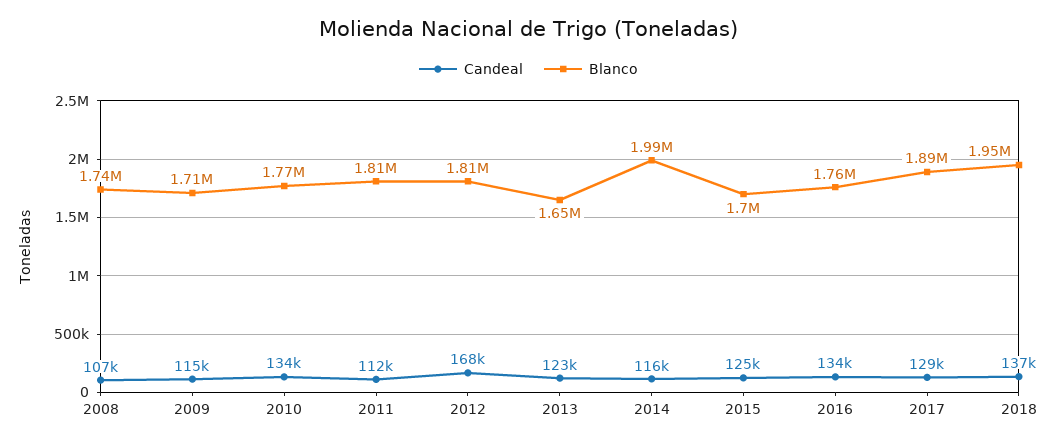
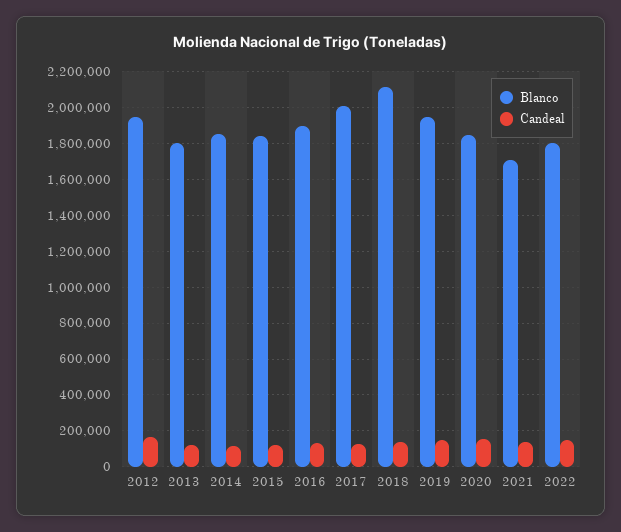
Candeal, 2008: 107000 -> none
Blanco, 2008: 1740000 -> none
Candeal, 2009: 115000 -> none
Blanco, 2009: 1710000 -> none
Candeal, 2010: 134000 -> none
Blanco, 2010: 1770000 -> none
Candeal, 2011: 112000 -> none
Blanco, 2011: 1810000 -> none
Blanco, 2012: 1810000 -> 1950000
Blanco, 2013: 1650000 -> 1800000
Blanco, 2014: 1990000 -> 1850000
Blanco, 2015: 1700000 -> 1850000
Blanco, 2016: 1760000 -> 1900000
Blanco, 2017: 1890000 -> 2000000
Blanco, 2018: 1950000 -> 2100000
Blanco, 2019: none -> 1950000
Candeal, 2019: none -> 150000
Blanco, 2020: none -> 1850000
Candeal, 2020: none -> 150000
Blanco, 2021: none -> 1700000
Candeal, 2021: none -> 150000
Blanco, 2022: none -> 1800000
Candeal, 2022: none -> 150000

